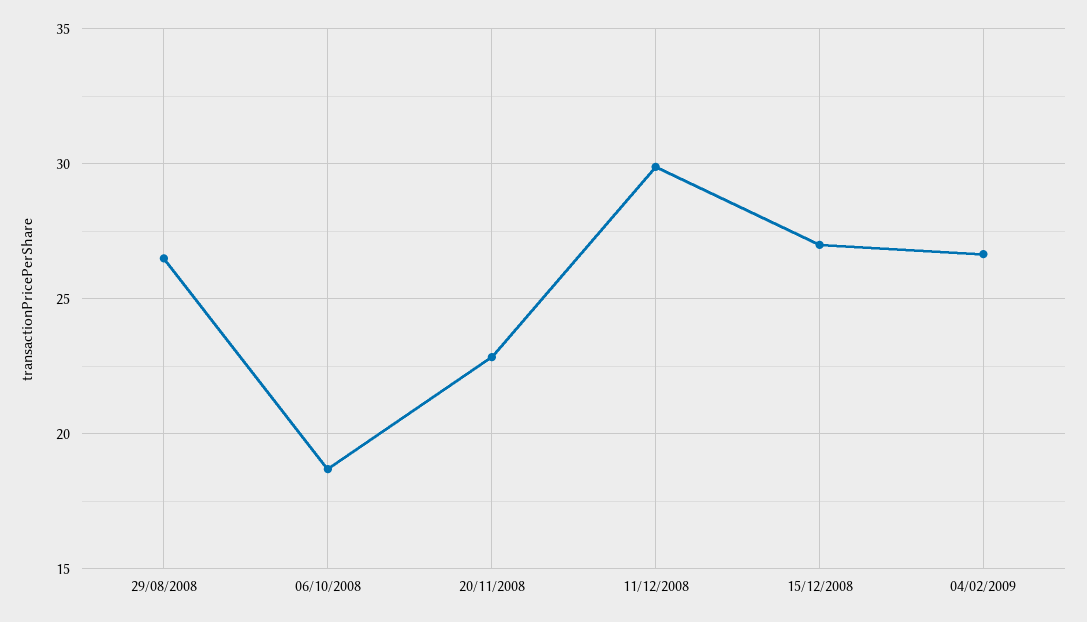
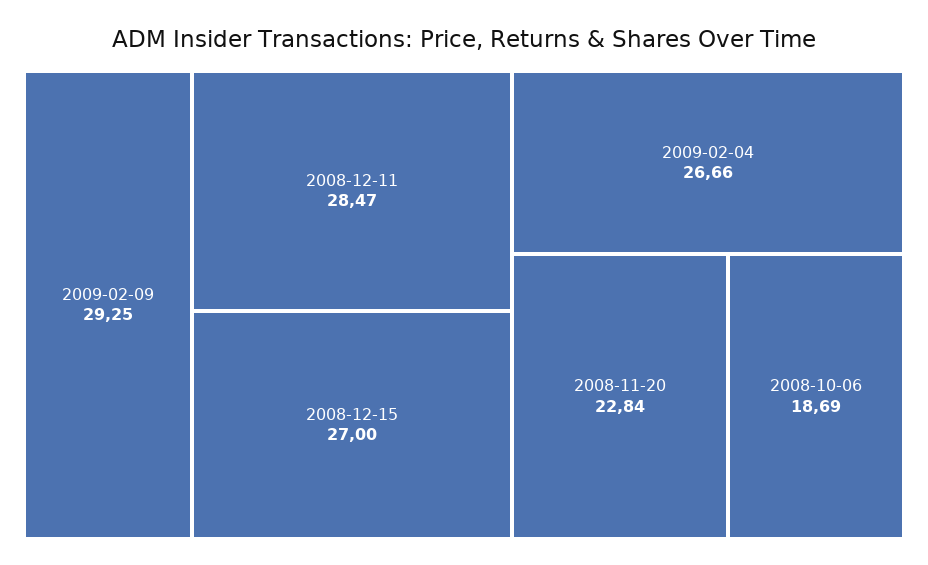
29/08/2008: 26.5 -> none
11/12/2008: 30 -> 28.47
2009-02-09: none -> 29.25

